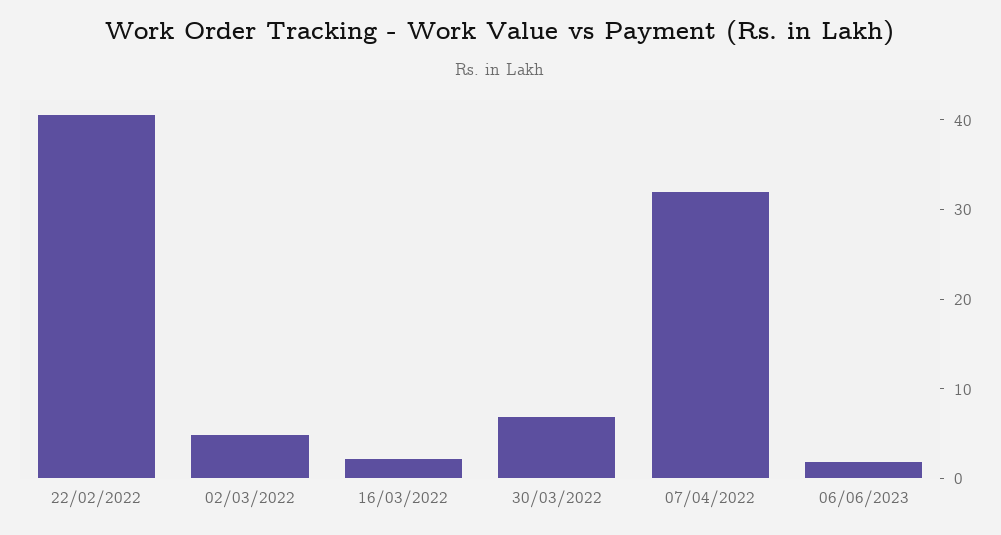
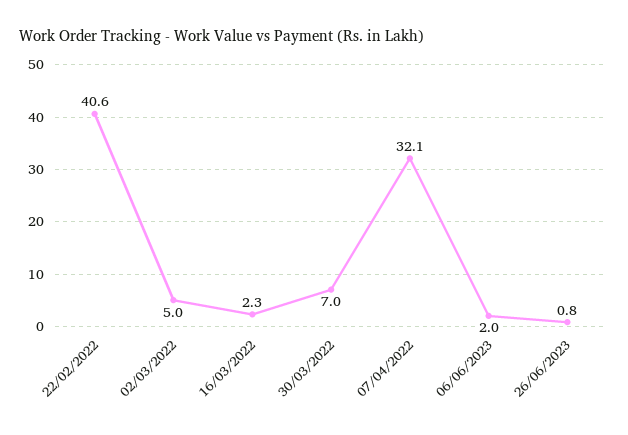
26/06/2023: none -> 0.8

